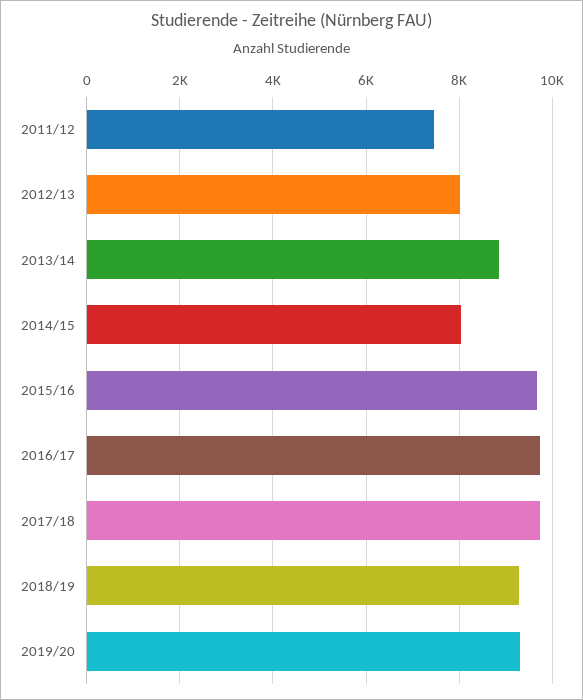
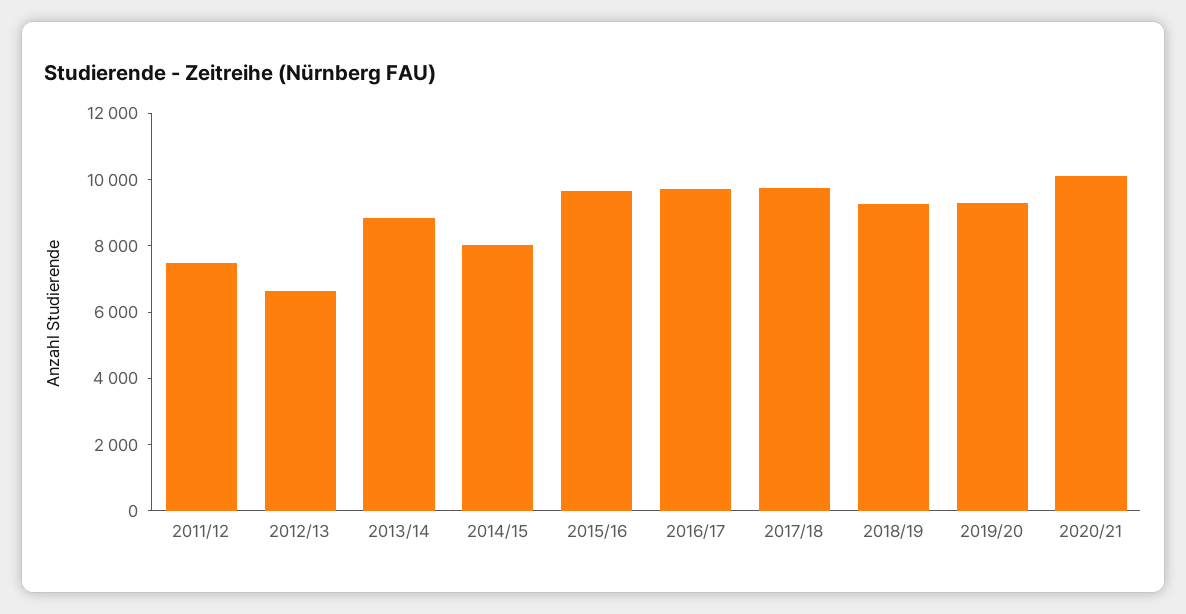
2012/13: 8000 -> 6500
2020/21: none -> 10000

